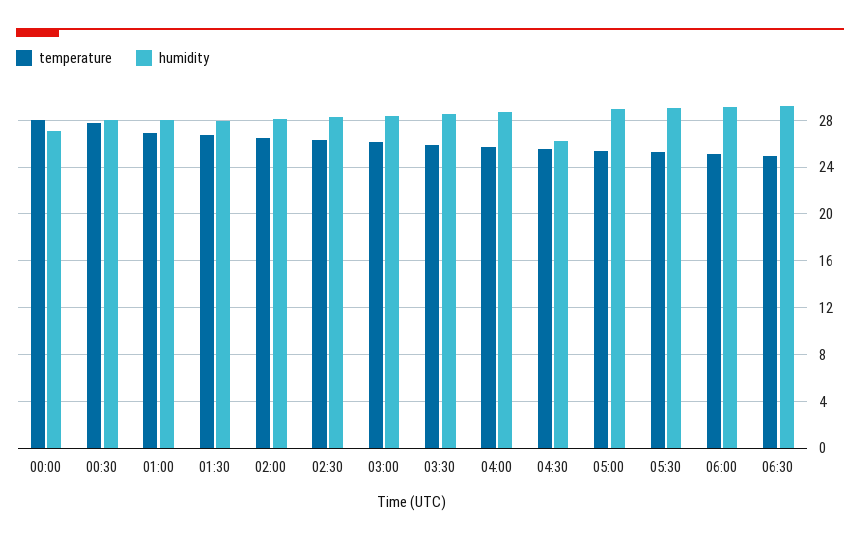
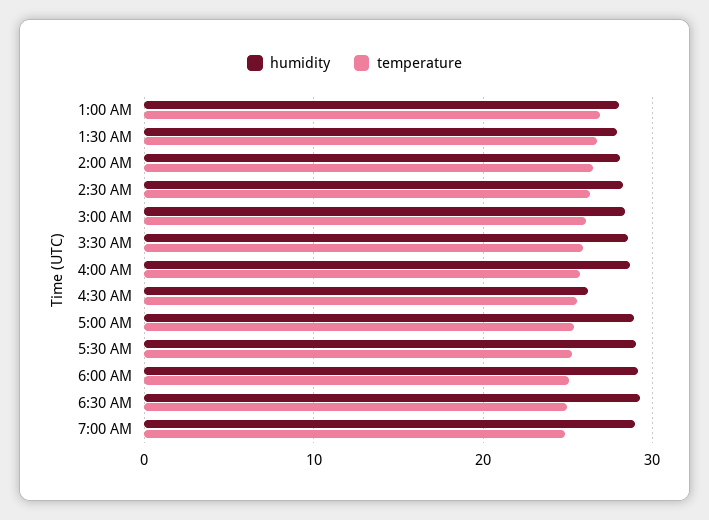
temperature, 00:00: 28 -> none
humidity, 00:00: 27 -> none
temperature, 00:30: 28 -> none
humidity, 00:30: 28 -> none
humidity, 7:00 AM: none -> 29
temperature, 7:00 AM: none -> 25

